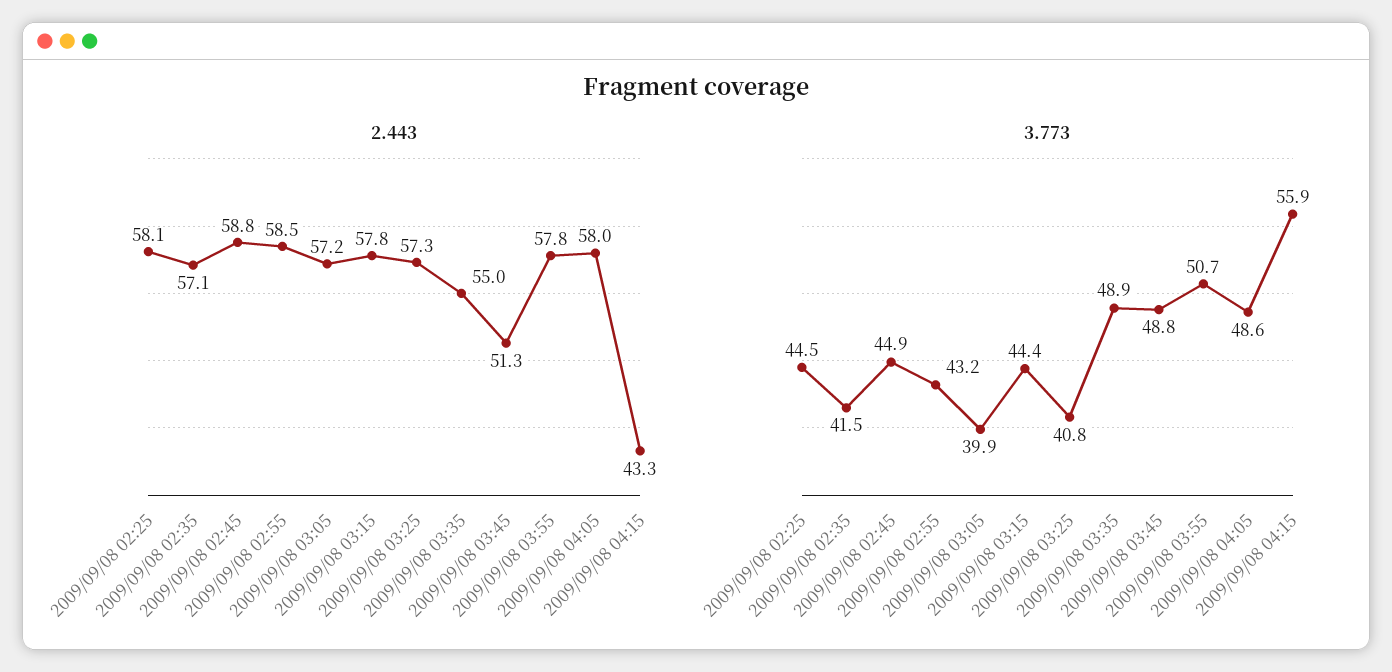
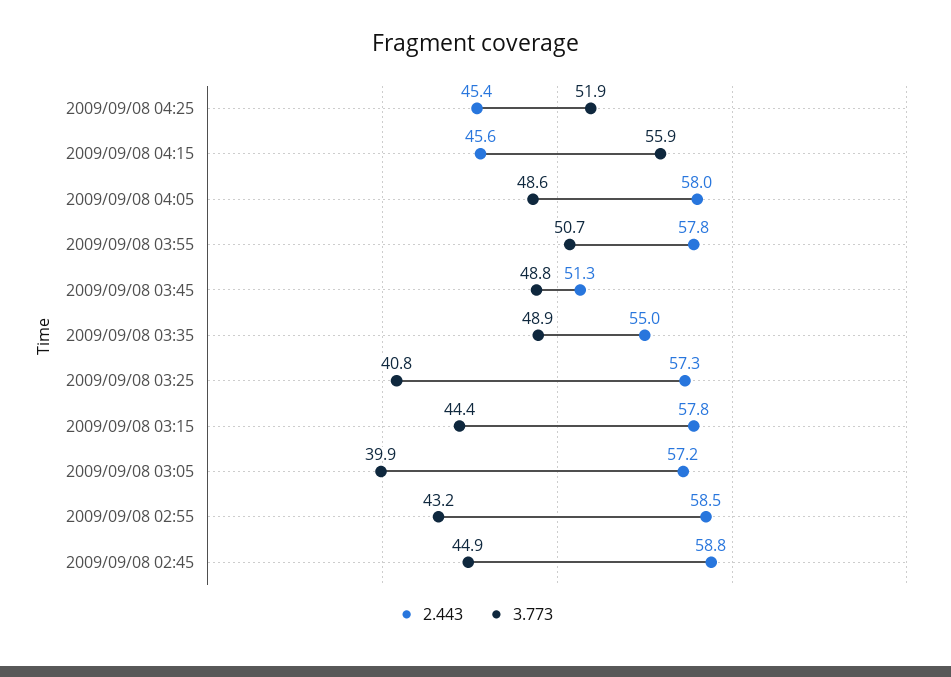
2.443, 2009/09/08 02:25: 58.1 -> none
2.443, 2009/09/08 02:35: 57.1 -> none
2.443, 2009/09/08 04:15: 43.3 -> 45.6
3.773, 2009/09/08 02:25: 44.5 -> none
3.773, 2009/09/08 02:35: 41.5 -> none
2.443, 2009/09/08 04:25: none -> 45.4
3.773, 2009/09/08 04:25: none -> 51.9

